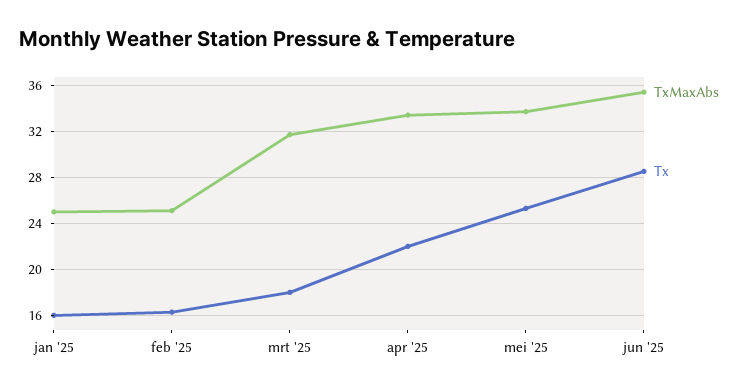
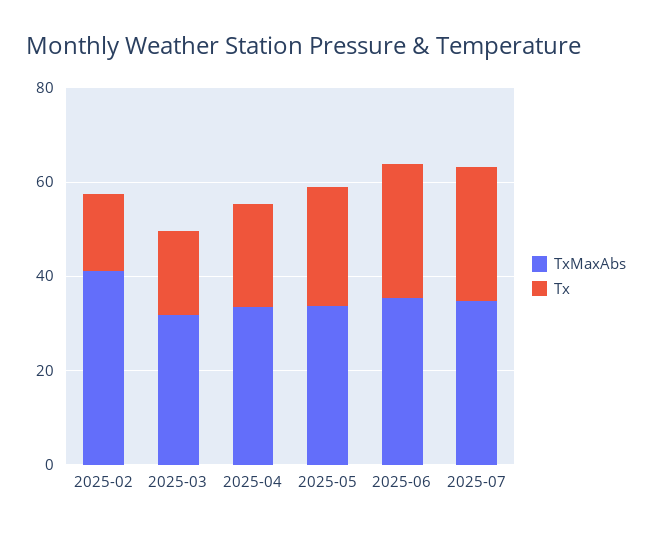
TxMaxAbs, jan '25: 25 -> none
Tx, jan '25: 16 -> none
TxMaxAbs, feb '25: 25 -> 40
TxMaxAbs, 2025-07: none -> 35
Tx, 2025-07: none -> 30

